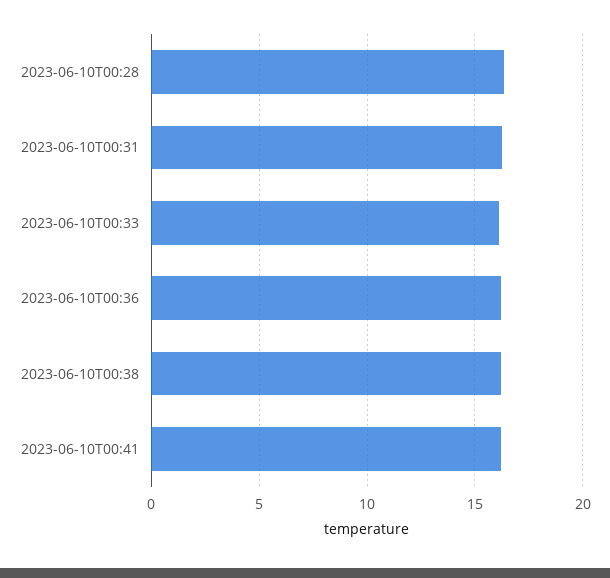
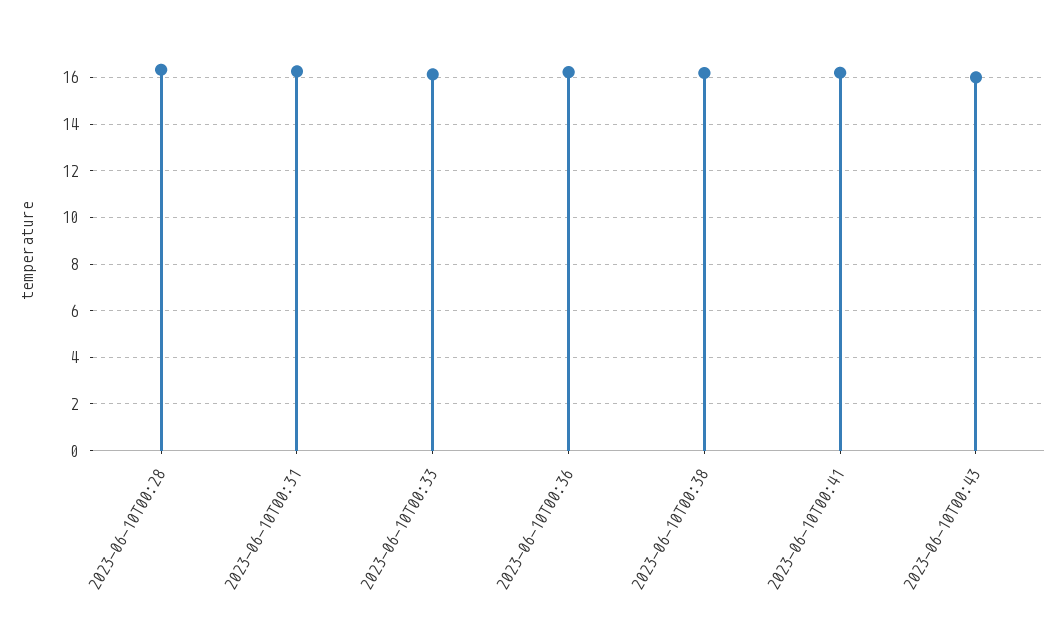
2023-06-10T00:43: none -> 16

